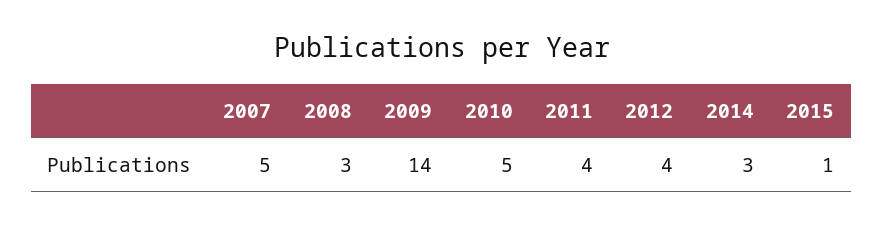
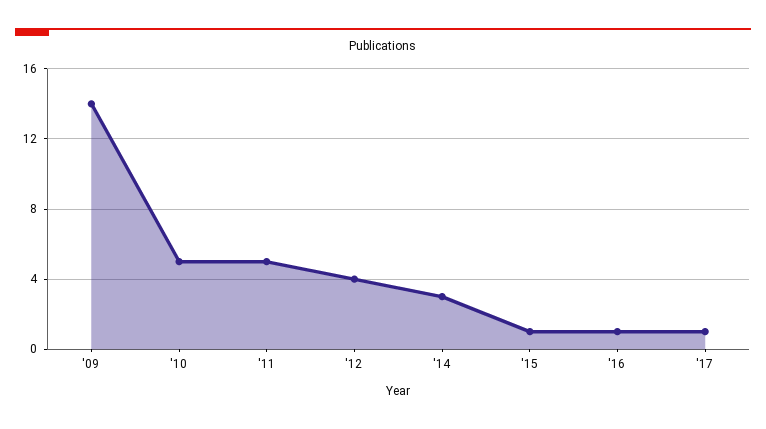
2007: 5 -> none
2008: 3 -> none
2011: 4 -> 5
'16: none -> 1
'17: none -> 1

